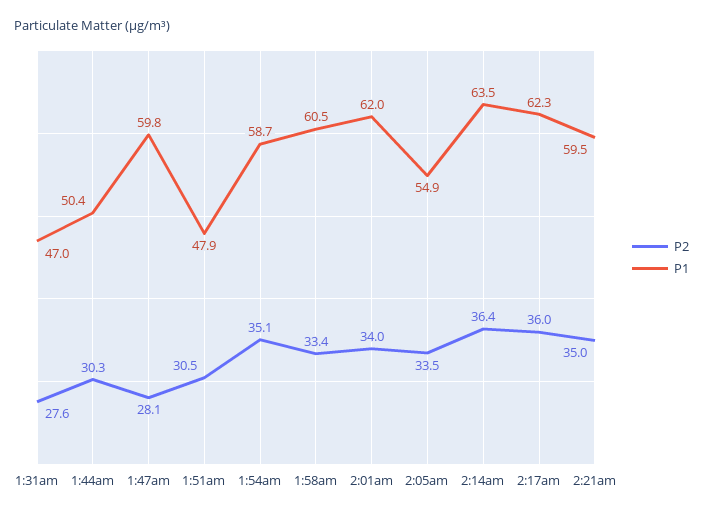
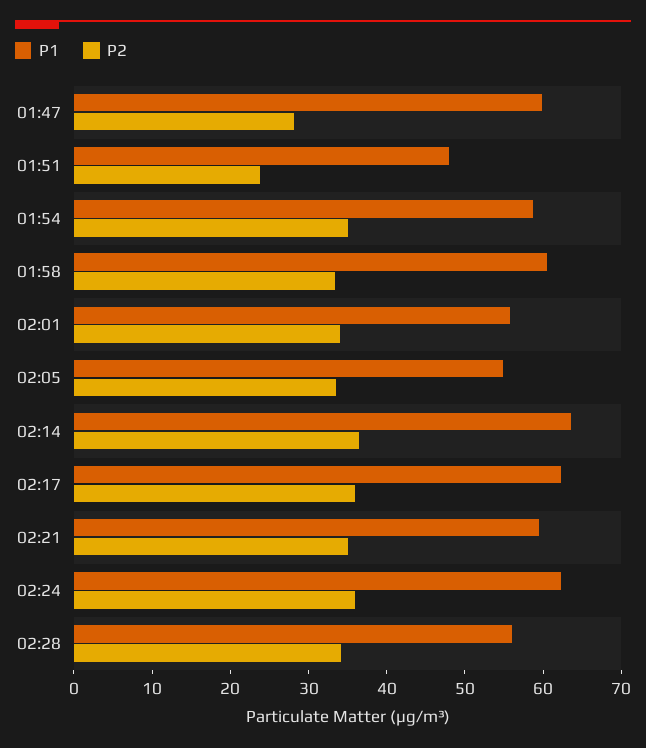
P2, 1:31am: 27.6 -> none
P1, 1:31am: 47 -> none
P2, 1:44am: 30.3 -> none
P1, 1:44am: 50.4 -> none
P2, 1:51am: 30.5 -> 24
P1, 2:01am: 62 -> 56
P1, 02:24: none -> 62
P2, 02:24: none -> 36
P1, 02:28: none -> 56
P2, 02:28: none -> 34

